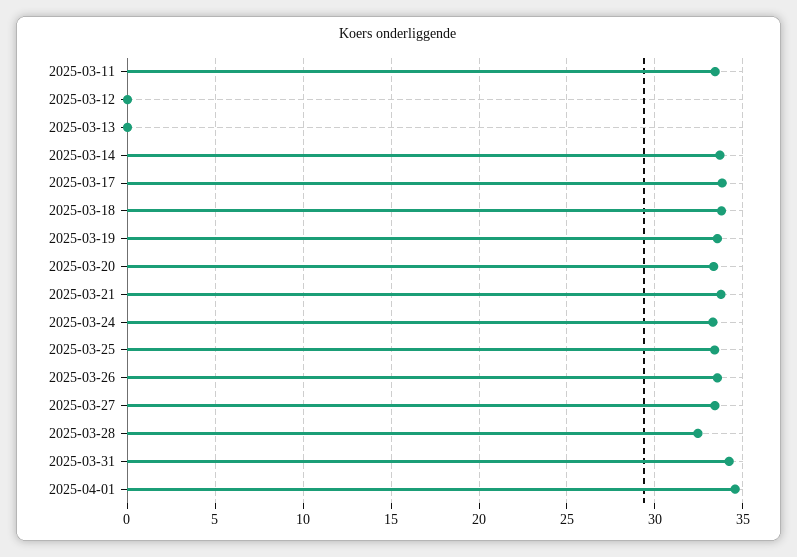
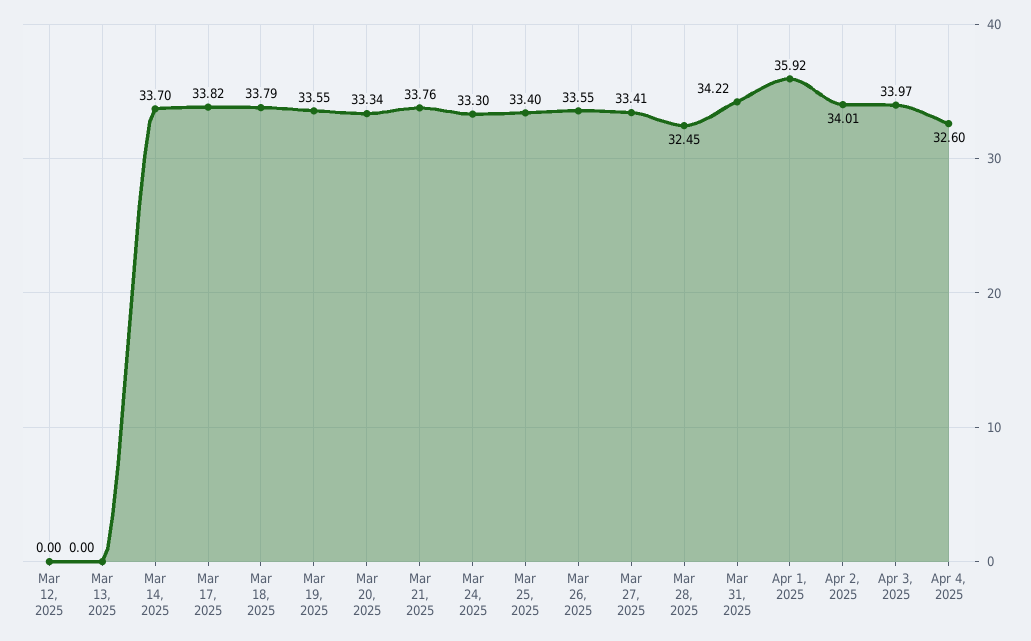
2025-03-11: 33.5 -> none
2025-04-01: 34.5 -> 35.92
Apr 2, 2025: none -> 34.01
Apr 3, 2025: none -> 33.97
Apr 4, 2025: none -> 32.6

